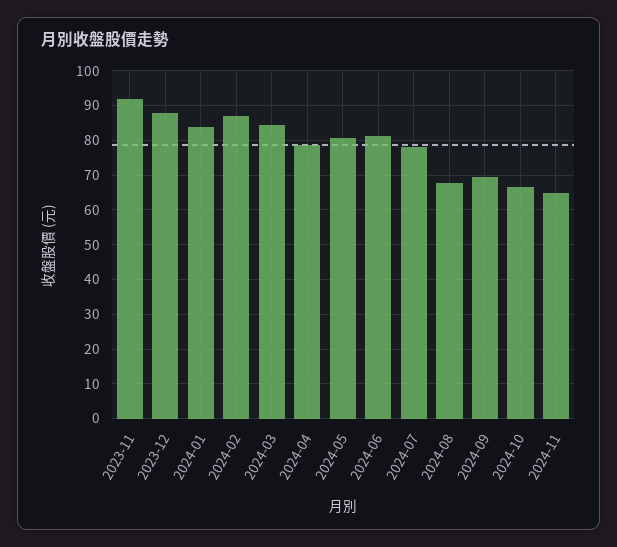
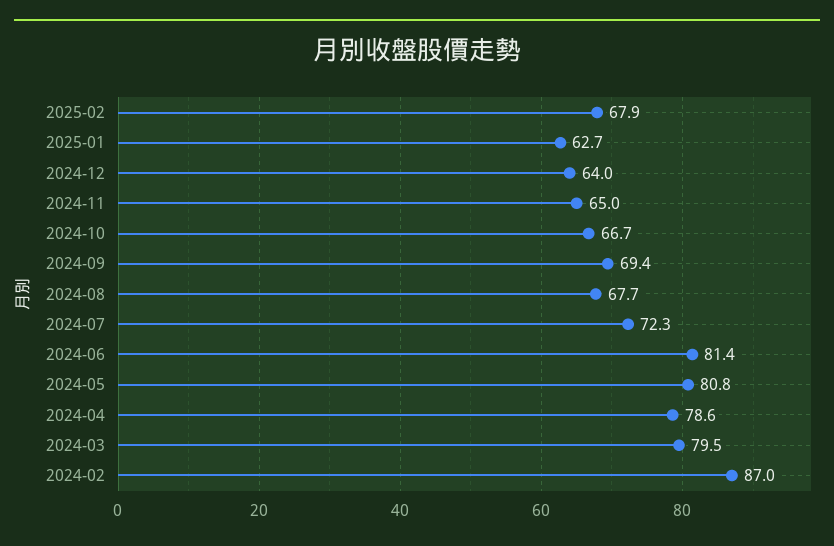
2023-11: 92 -> none
2023-12: 88 -> none
2024-01: 84 -> none
2024-03: 84 -> 79.5
2024-07: 78 -> 72.3
2025-02: none -> 67.9
2025-01: none -> 62.7
2024-12: none -> 64

